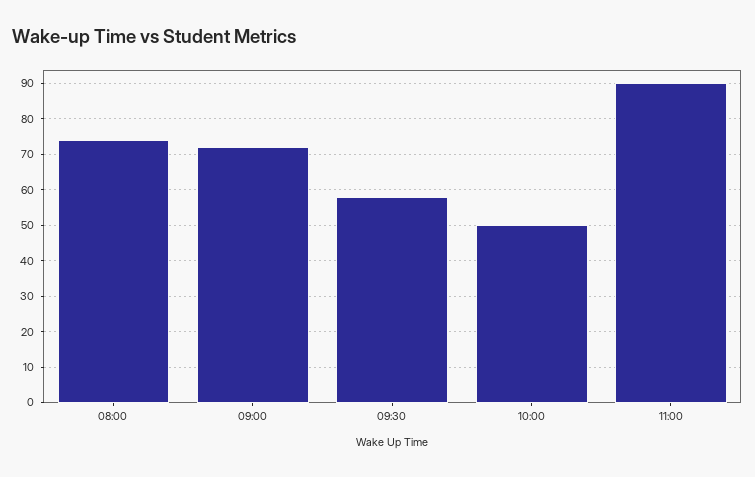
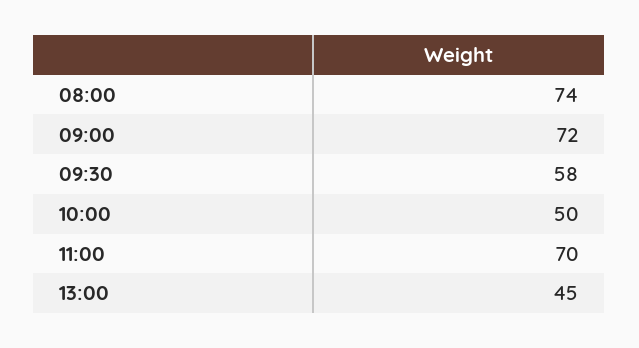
11:00: 90 -> 70
13:00: none -> 45

